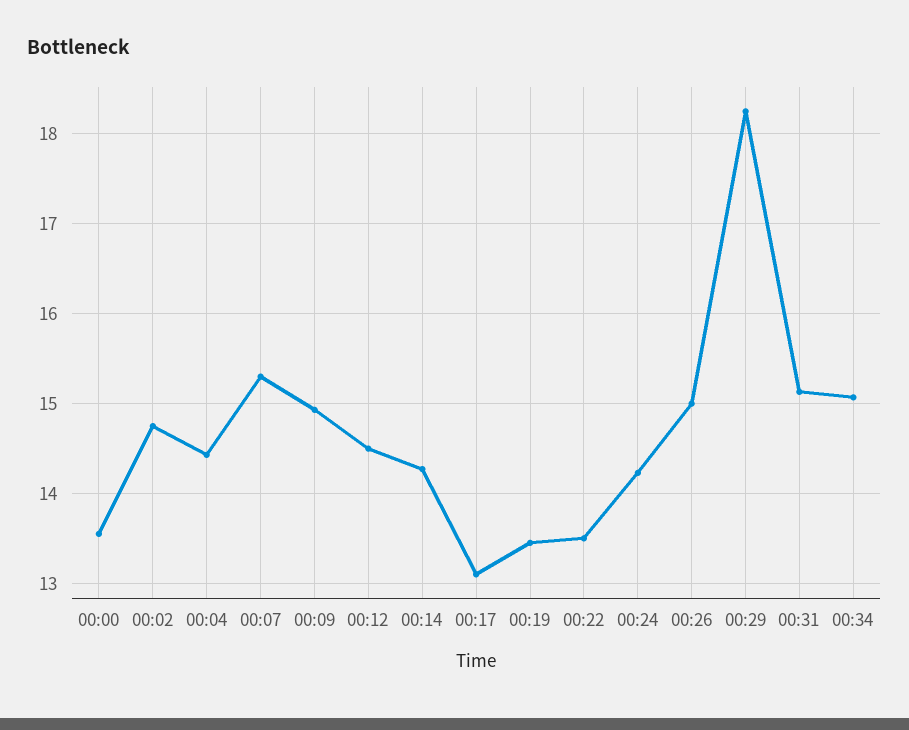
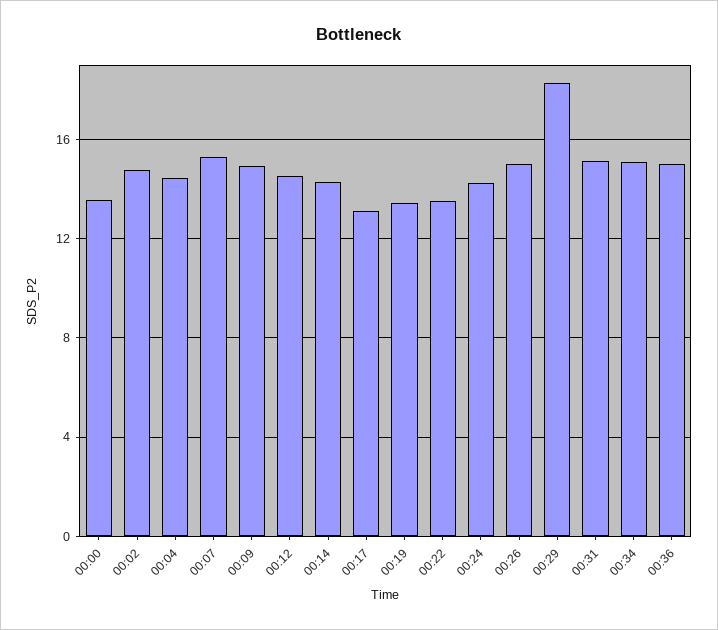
00:36: none -> 15

